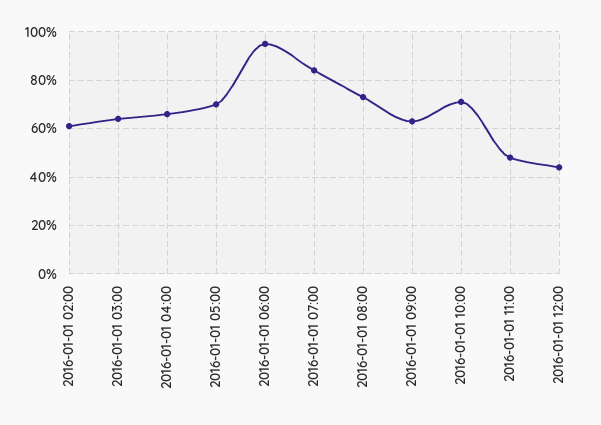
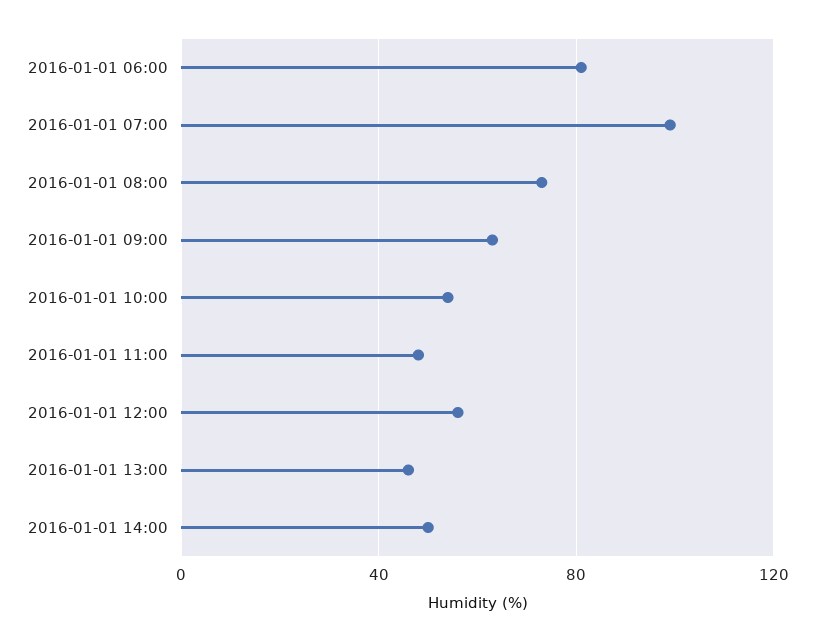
2016-01-01 02:00: 60 -> none
2016-01-01 03:00: 65 -> none
2016-01-01 04:00: 65 -> none
2016-01-01 05:00: 70 -> none
2016-01-01 06:00: 95 -> 80
2016-01-01 07:00: 85 -> 100
2016-01-01 10:00: 70 -> 55
2016-01-01 12:00: 45 -> 55
2016-01-01 13:00: none -> 45
2016-01-01 14:00: none -> 50

